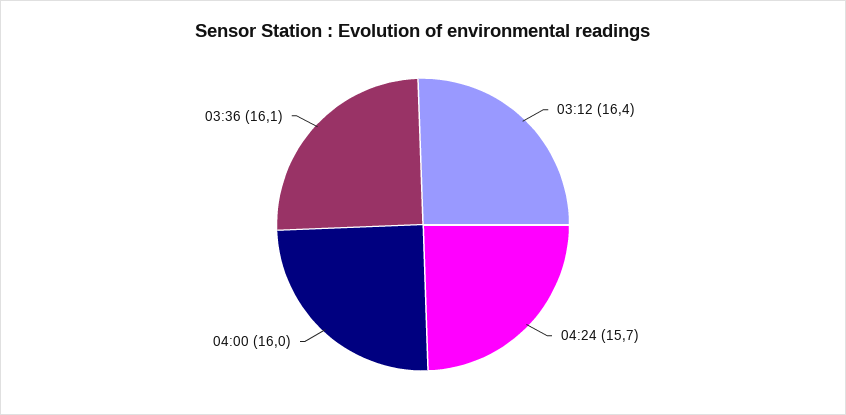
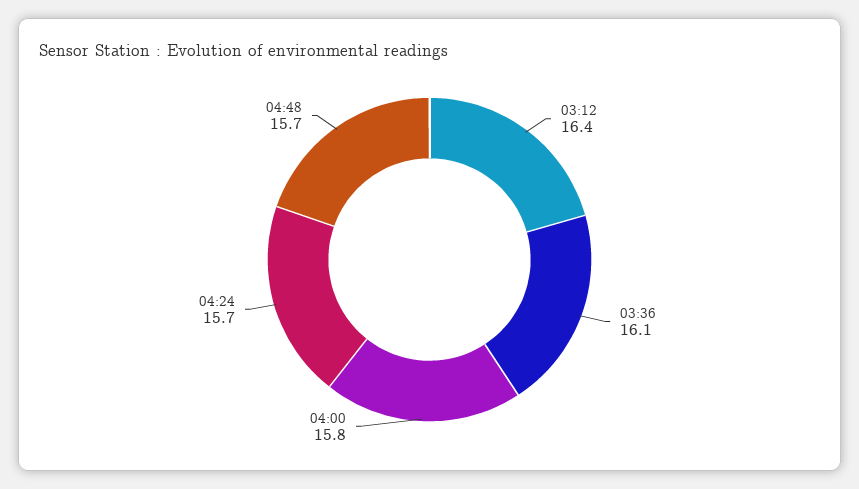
04:00: 16 -> 15.8
04:48: none -> 15.7

